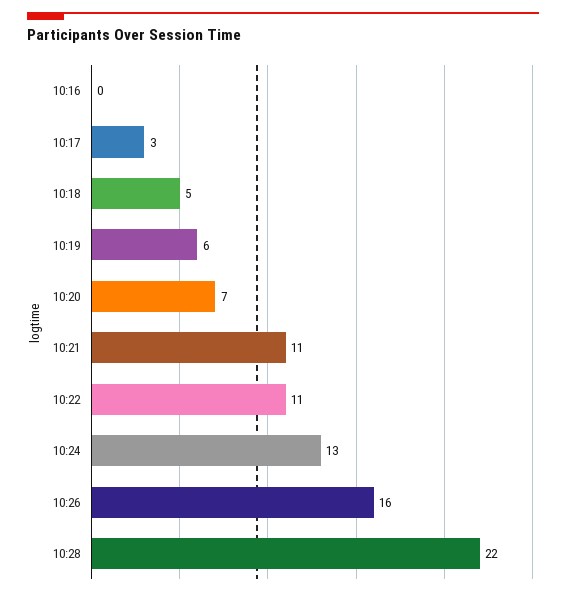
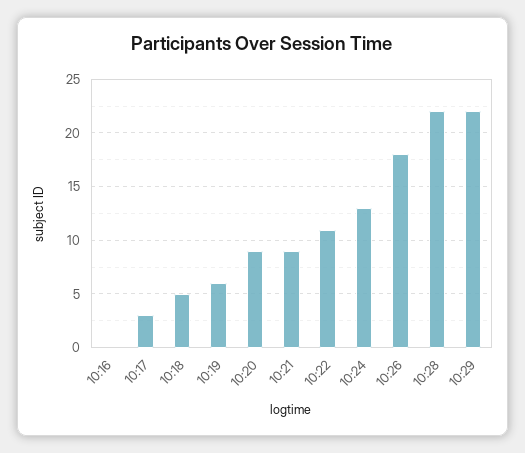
10:20: 7 -> 9
10:21: 11 -> 9
10:26: 16 -> 18
10:29: none -> 22

